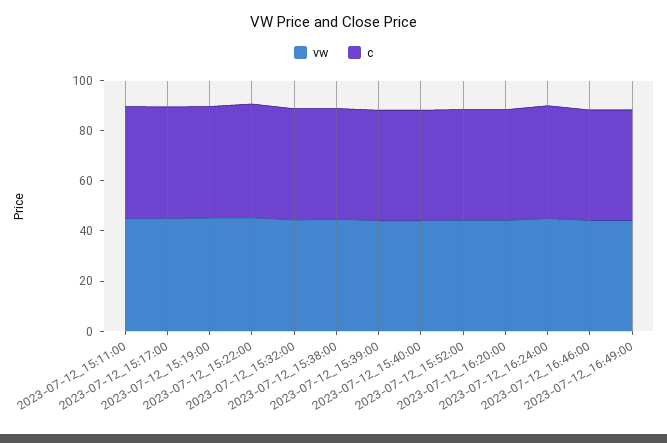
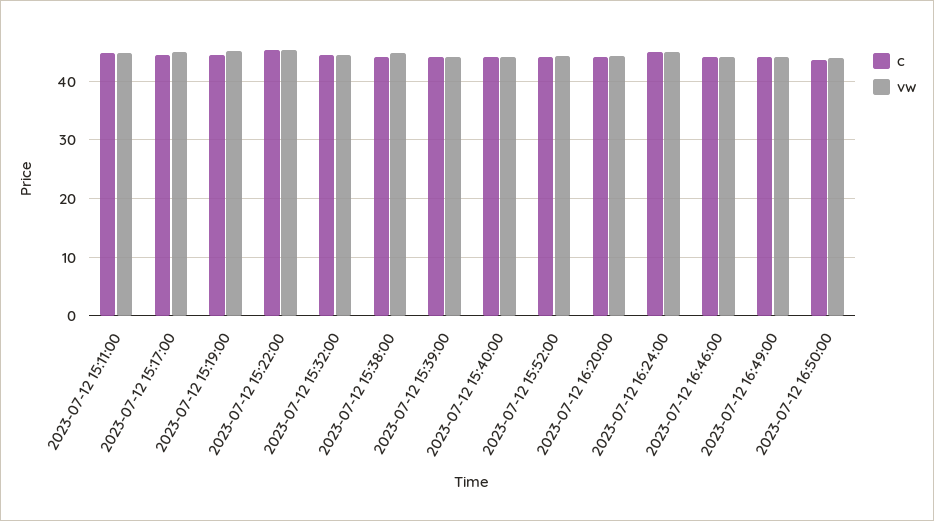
c, 2023-07-12 16:50:00: none -> 44
vw, 2023-07-12 16:50:00: none -> 44

